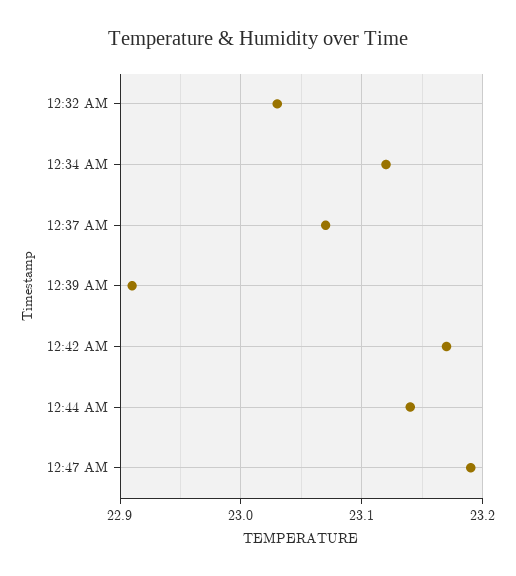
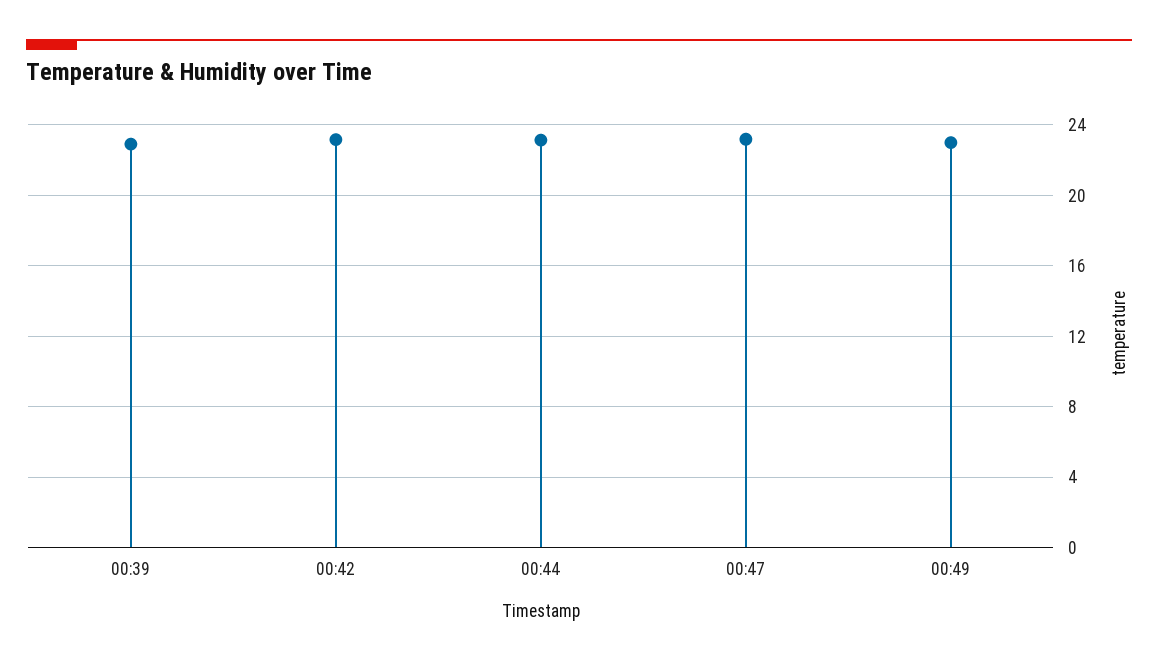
12:32 AM: 23.03 -> none
12:34 AM: 23.12 -> none
12:37 AM: 23.07 -> none
00:49: none -> 23

